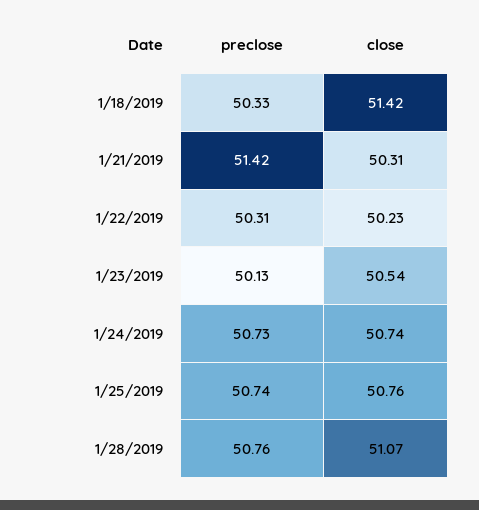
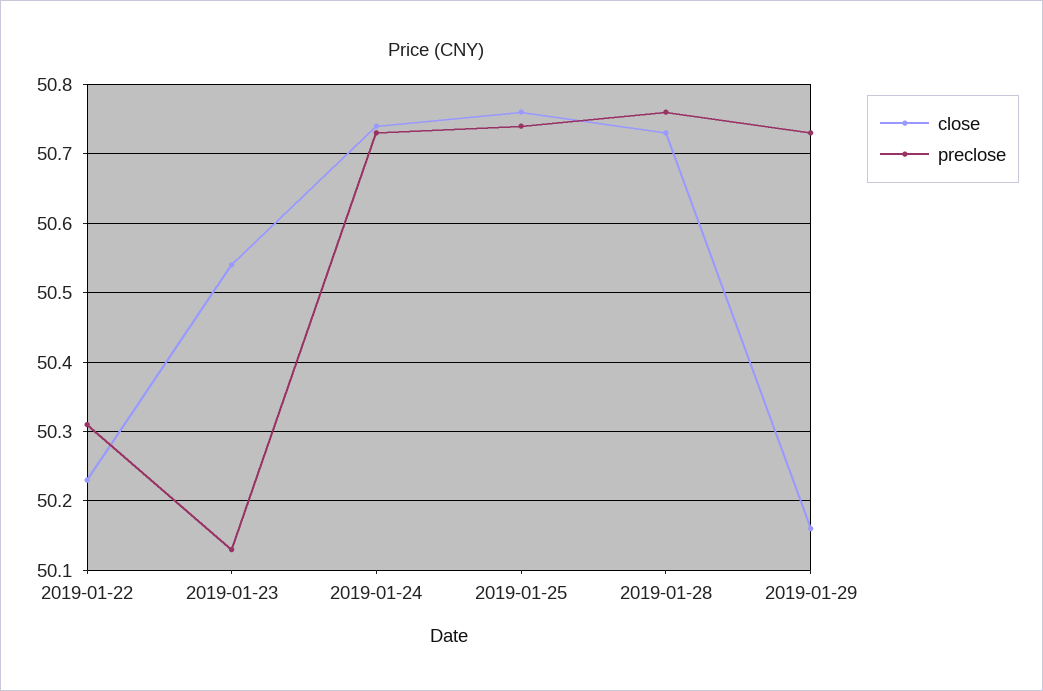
preclose, 1/18/2019: 50.33 -> none
close, 1/18/2019: 51.42 -> none
preclose, 1/21/2019: 51.42 -> none
close, 1/21/2019: 50.31 -> none
close, 1/28/2019: 51.07 -> 50.73
close, 2019-01-29: none -> 50.16
preclose, 2019-01-29: none -> 50.73

